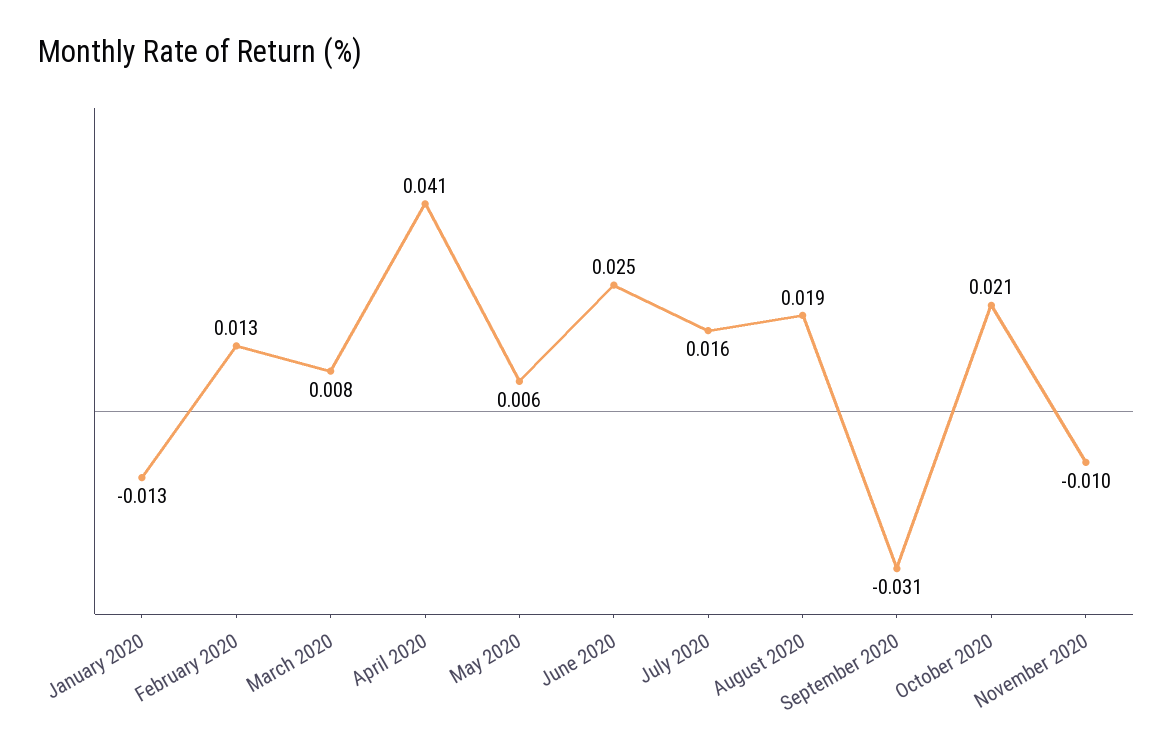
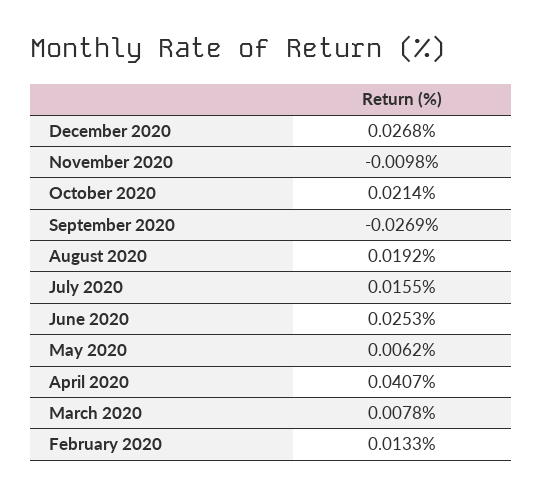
January 2020: -0.013 -> none
September 2020: -0.031 -> -0.0269
December 2020: none -> 0.0268

